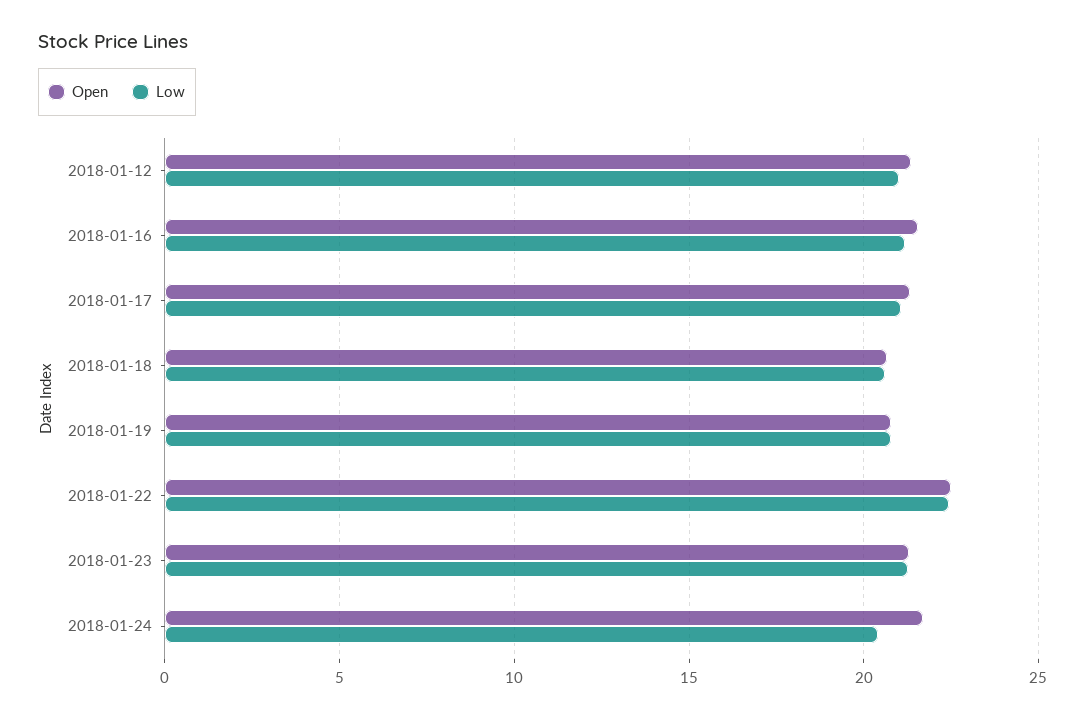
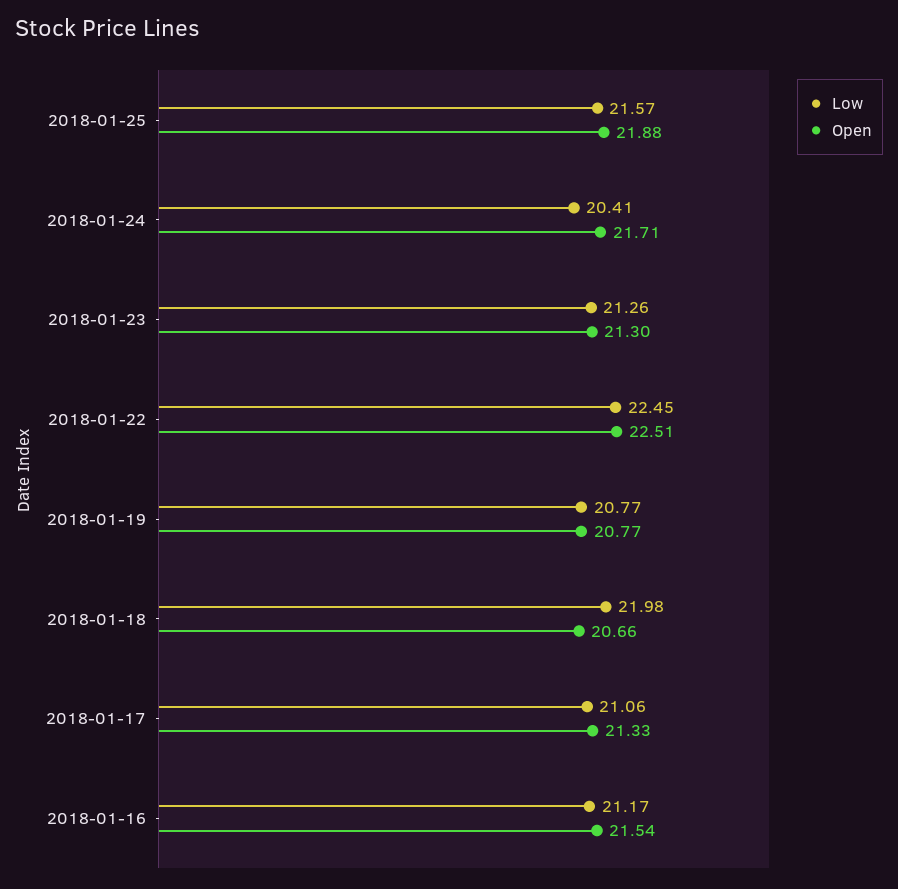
Open, 2018-01-12: 21.5 -> none
Low, 2018-01-12: 21 -> none
Low, 2018-01-18: 20.5 -> 21.98
Low, 2018-01-25: none -> 21.57
Open, 2018-01-25: none -> 21.88

